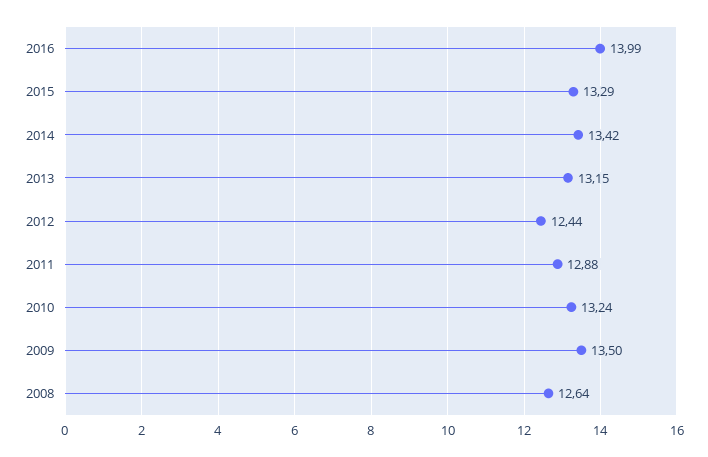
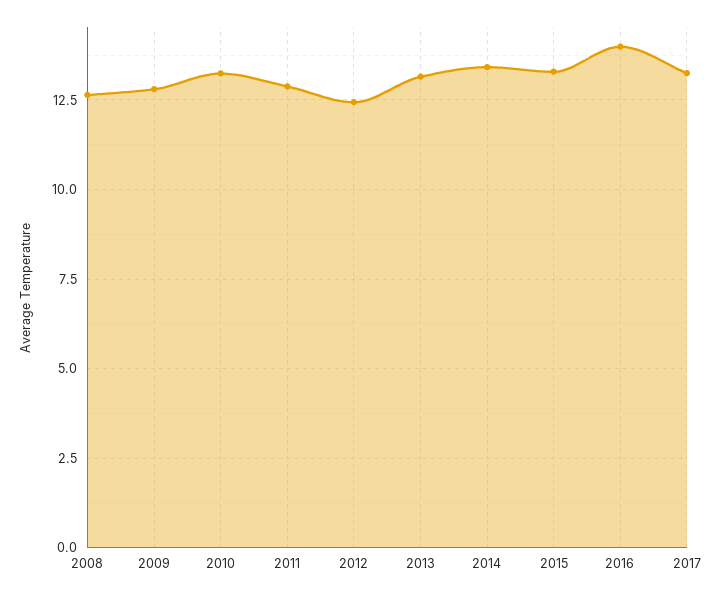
2009: 13.5 -> 12.75
2017: none -> 13.25

